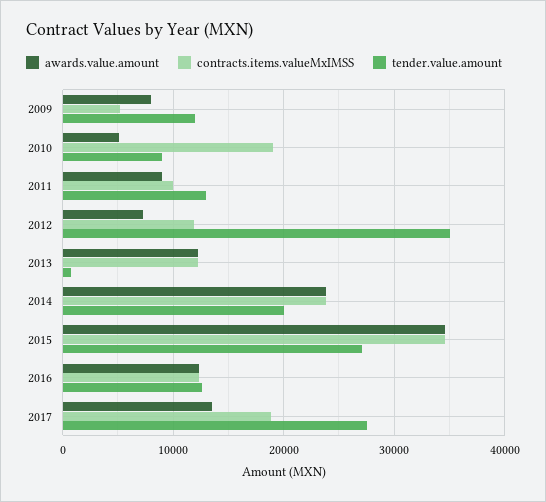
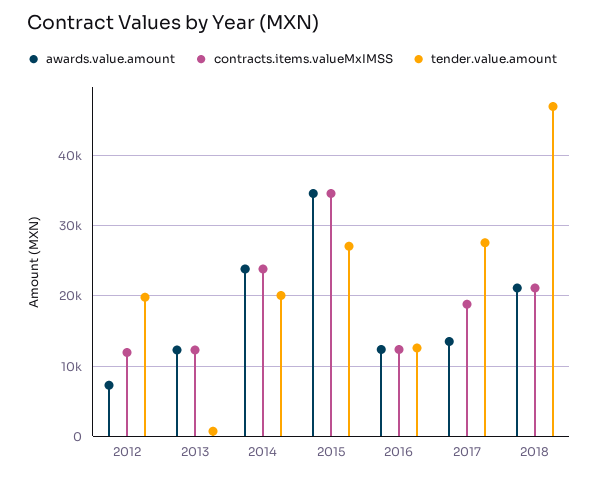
awards.value.amount, 2009: 8000 -> none
contracts.items.valueMxIMSS, 2009: 5000 -> none
tender.value.amount, 2009: 12000 -> none
awards.value.amount, 2010: 5000 -> none
contracts.items.valueMxIMSS, 2010: 19000 -> none
tender.value.amount, 2010: 9000 -> none
awards.value.amount, 2011: 9000 -> none
contracts.items.valueMxIMSS, 2011: 10000 -> none
tender.value.amount, 2011: 13000 -> none
tender.value.amount, 2012: 35000 -> 20000
awards.value.amount, 2018: none -> 21000
contracts.items.valueMxIMSS, 2018: none -> 21000
tender.value.amount, 2018: none -> 47000

